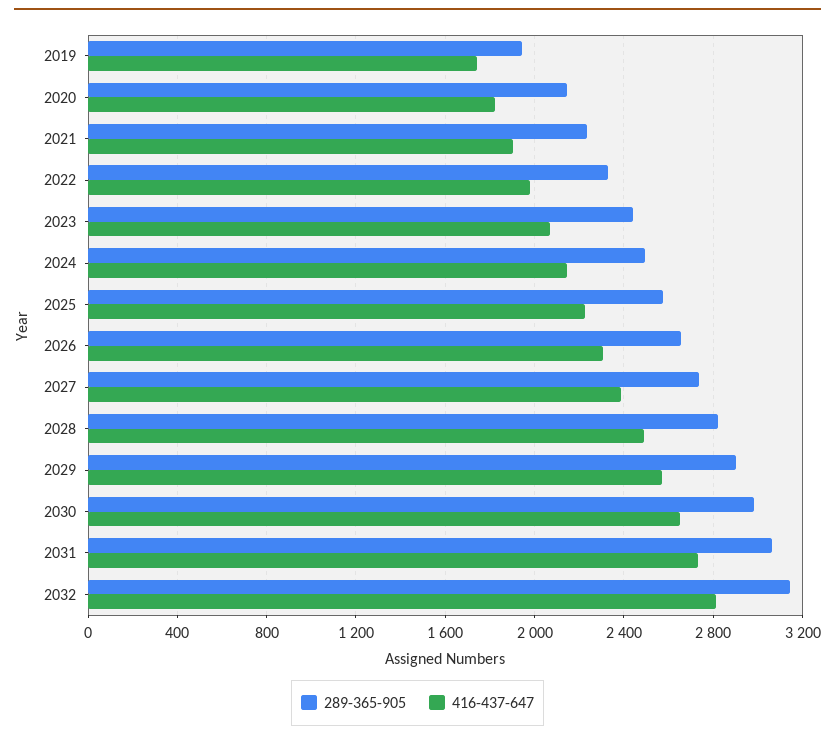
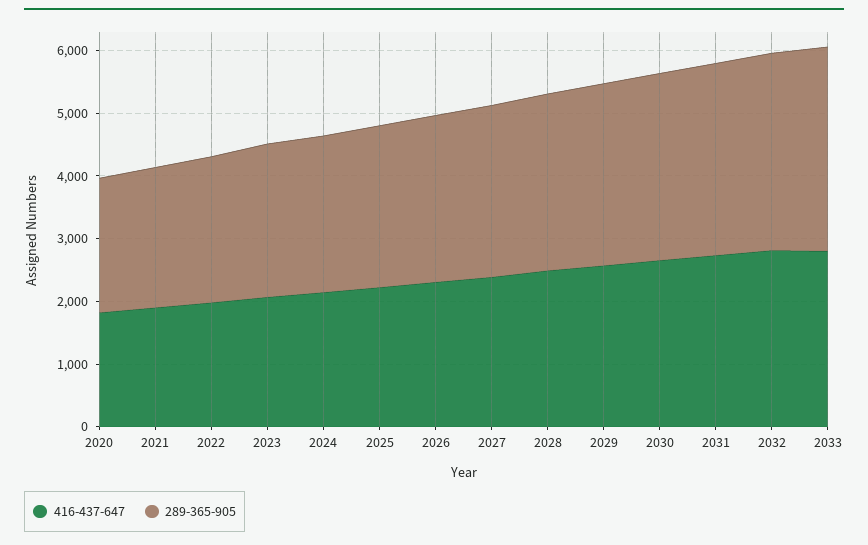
289-365-905, 2019: 1950 -> none
416-437-647, 2019: 1750 -> none
416-437-647, 2033: none -> 2800
289-365-905, 2033: none -> 3200

